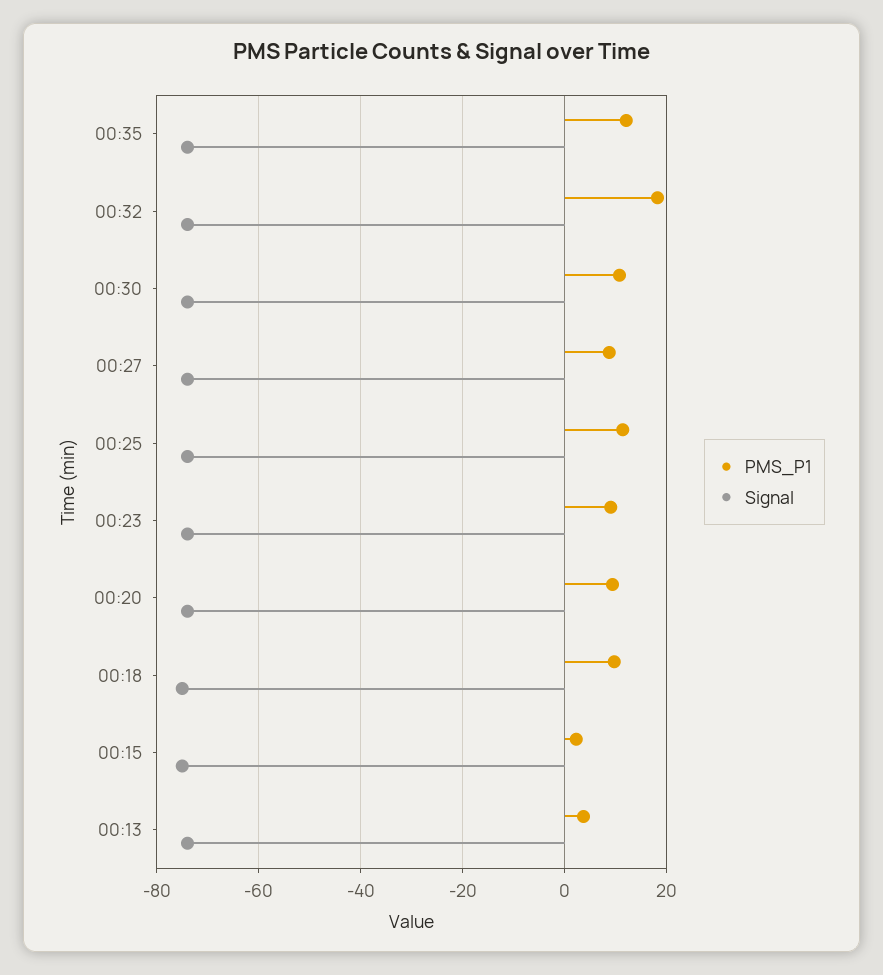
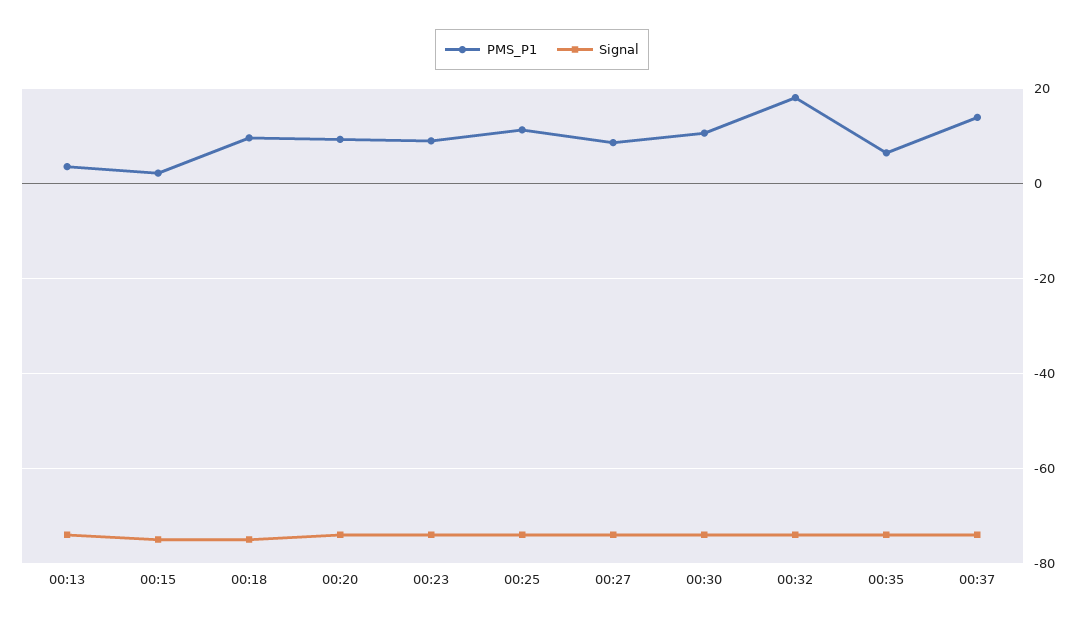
PMS_P1, 00:35: 12 -> 6
PMS_P1, 00:37: none -> 14
Signal, 00:37: none -> -74

